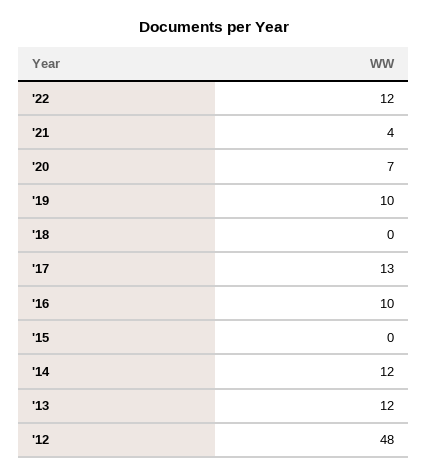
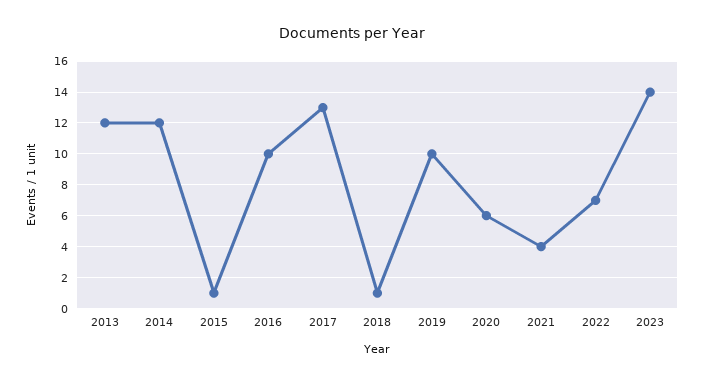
'22: 12 -> 7
'20: 7 -> 6
'18: 0 -> 1
'15: 0 -> 1
'12: 48 -> none
2023: none -> 14

